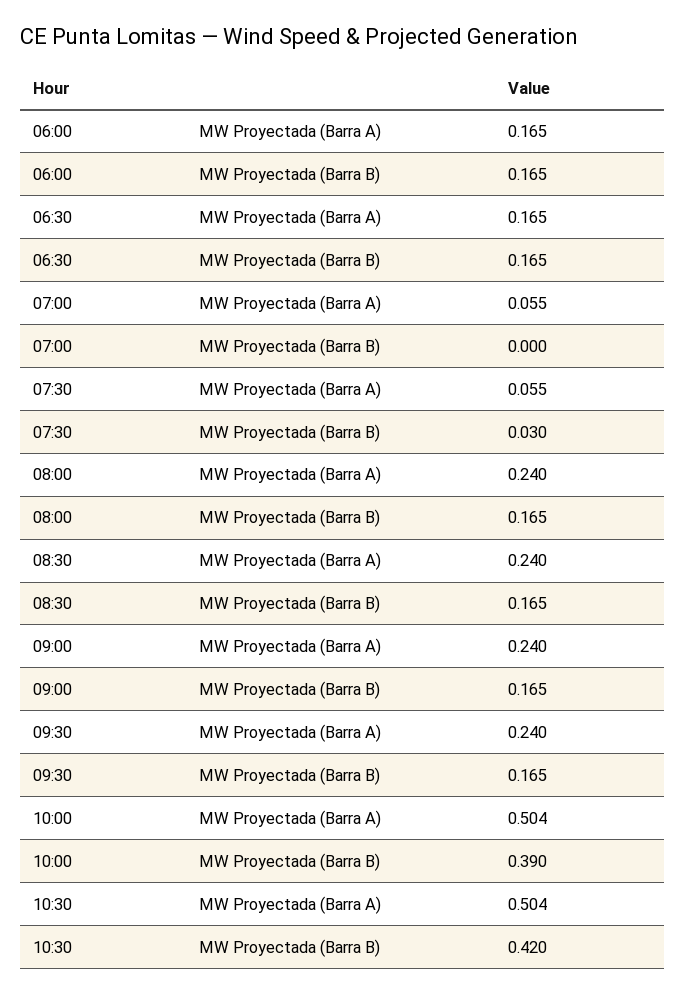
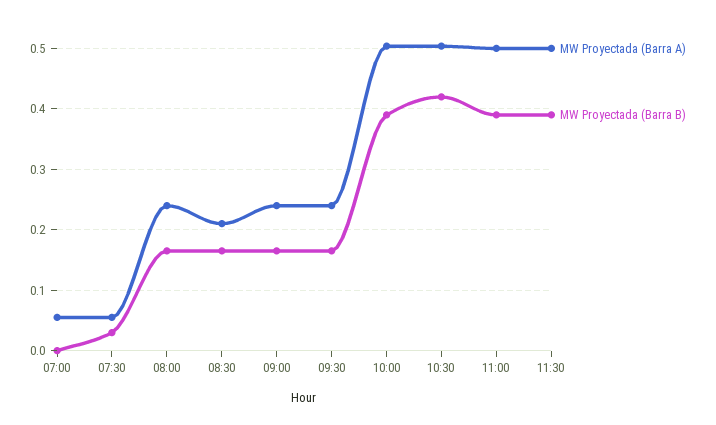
MW Proyectada (Barra A), 06:00: 0.165 -> none
MW Proyectada (Barra B), 06:00: 0.165 -> none
MW Proyectada (Barra A), 06:30: 0.165 -> none
MW Proyectada (Barra B), 06:30: 0.165 -> none
MW Proyectada (Barra A), 08:30: 0.24 -> 0.21
MW Proyectada (Barra A), 11:00: none -> 0.5
MW Proyectada (Barra B), 11:00: none -> 0.39
MW Proyectada (Barra A), 11:30: none -> 0.5
MW Proyectada (Barra B), 11:30: none -> 0.39

